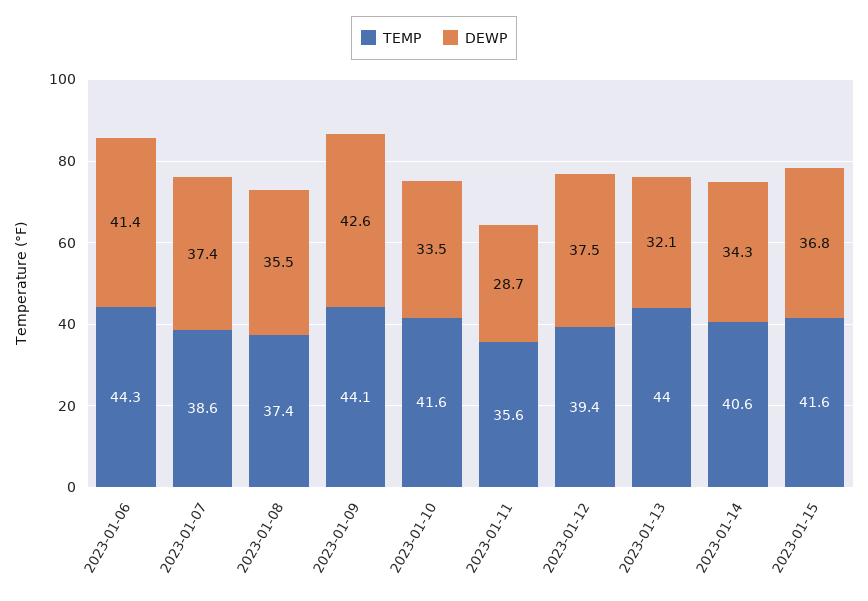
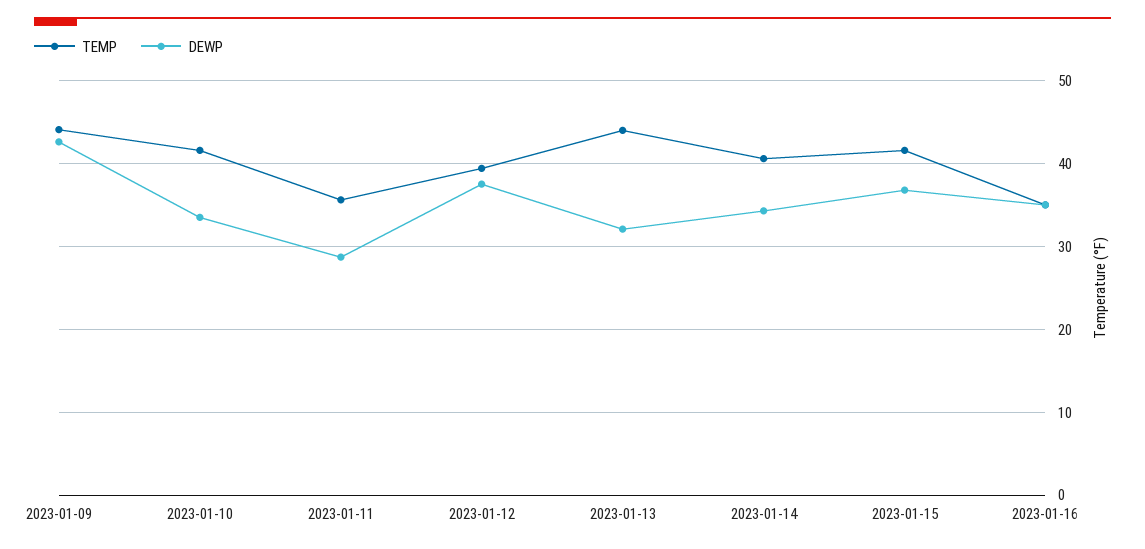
TEMP, 2023-01-06: 44.3 -> none
DEWP, 2023-01-06: 41.4 -> none
TEMP, 2023-01-07: 38.6 -> none
DEWP, 2023-01-07: 37.4 -> none
TEMP, 2023-01-08: 37.4 -> none
DEWP, 2023-01-08: 35.5 -> none
TEMP, 2023-01-16: none -> 35
DEWP, 2023-01-16: none -> 35

